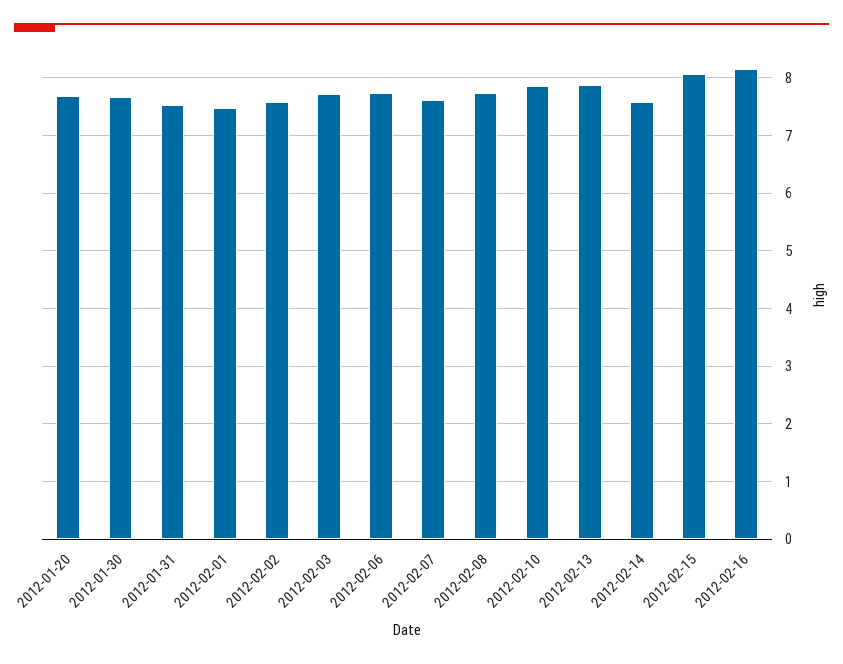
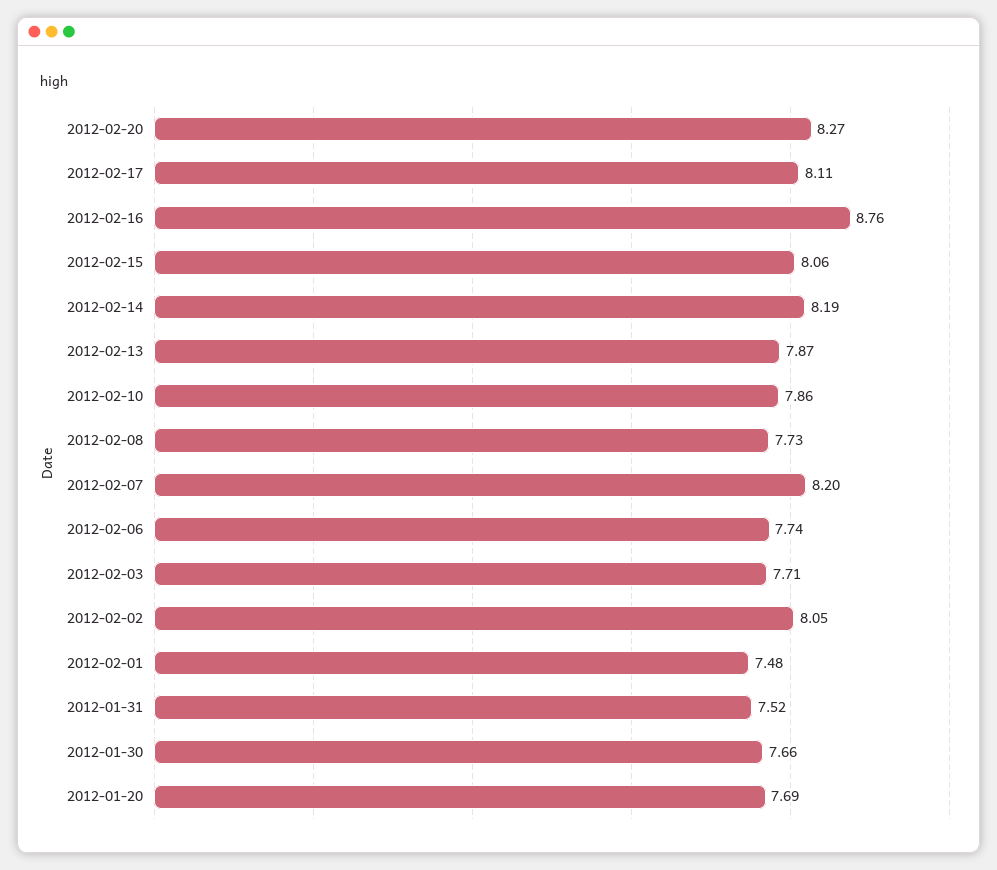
2012-02-02: 7.6 -> 8.05
2012-02-07: 7.6 -> 8.2
2012-02-14: 7.6 -> 8.19
2012-02-16: 8.2 -> 8.76
2012-02-20: none -> 8.27
2012-02-17: none -> 8.11

